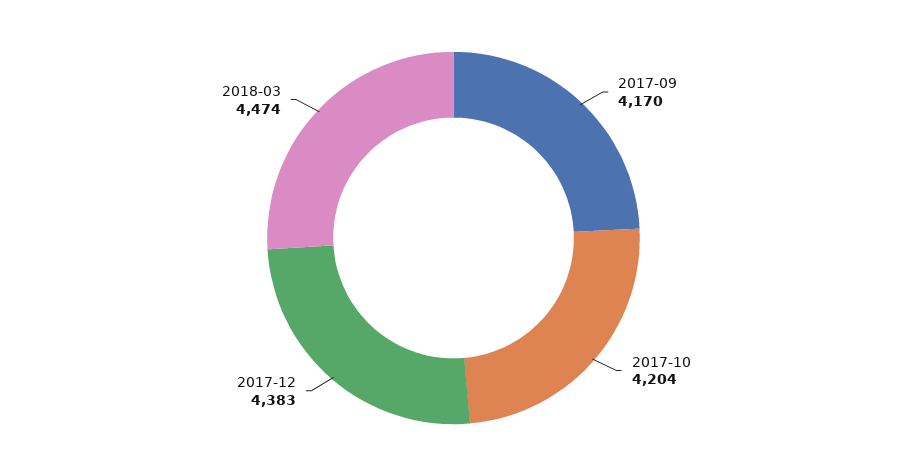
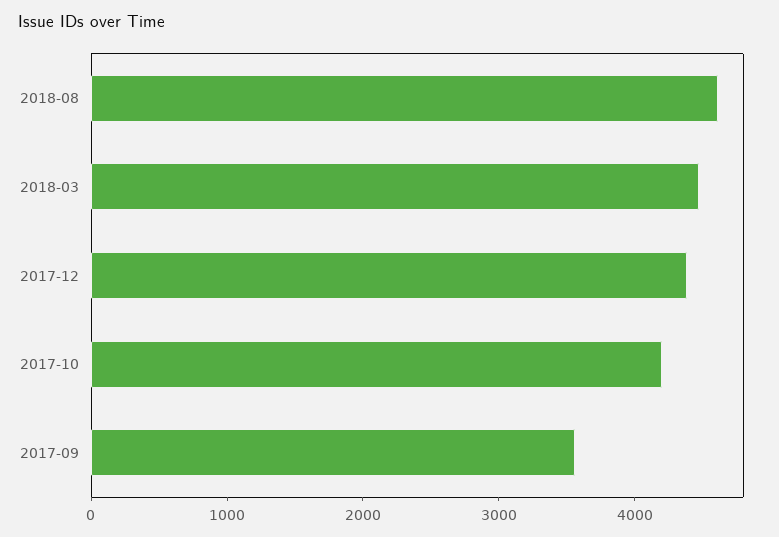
2017-09: 4170 -> 3600
2018-08: none -> 4600

